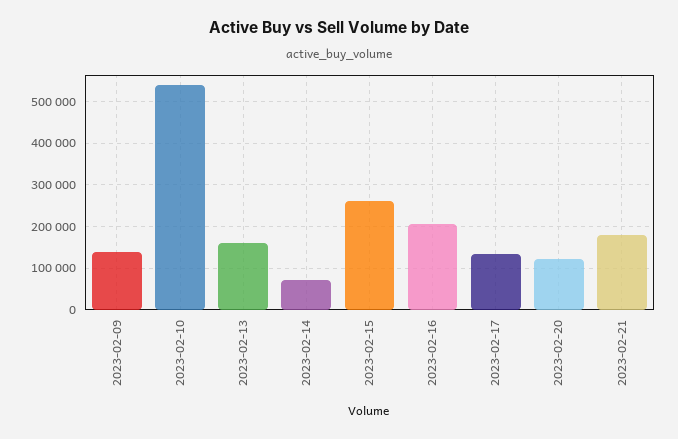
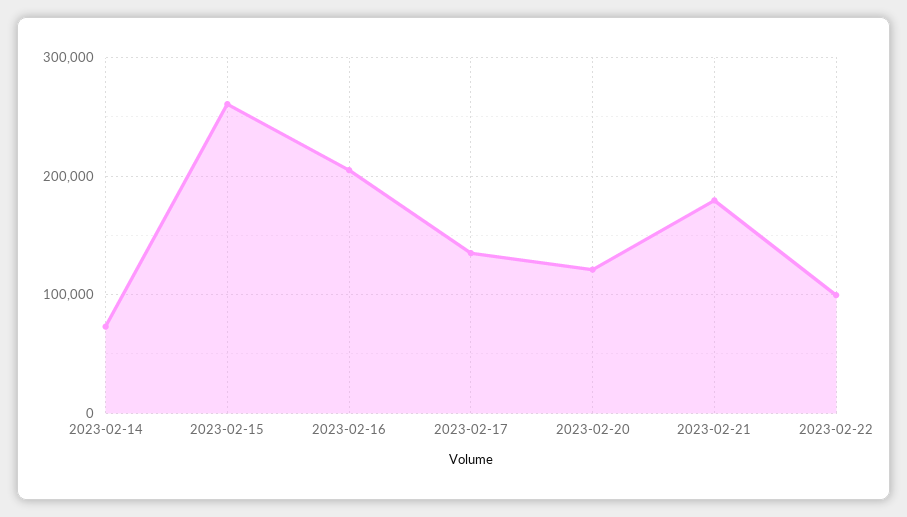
2023-02-09: 140000 -> none
2023-02-10: 540000 -> none
2023-02-13: 160000 -> none
2023-02-22: none -> 100000

